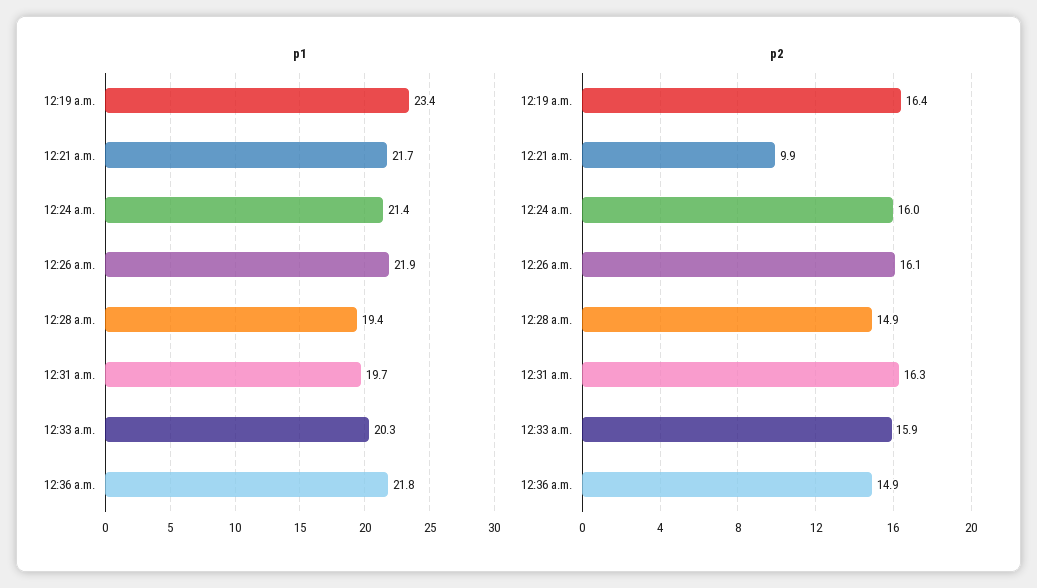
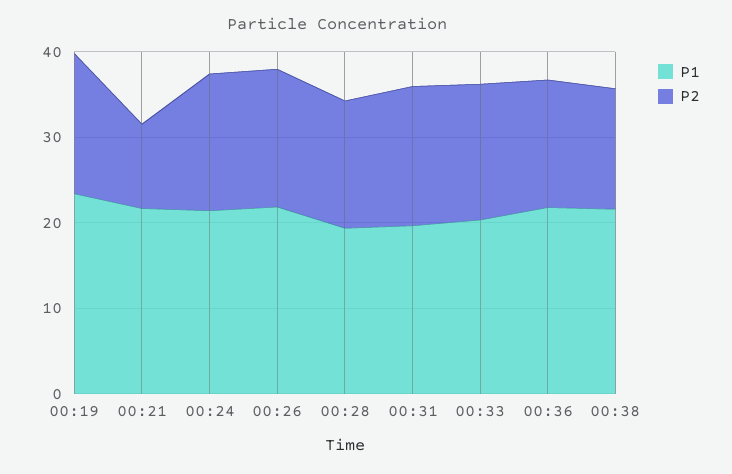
p1, 00:38: none -> 22
p2, 00:38: none -> 14

